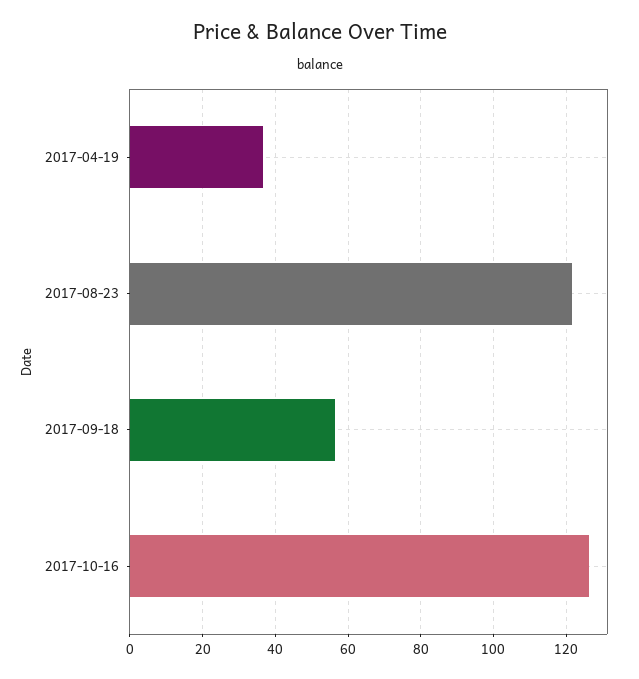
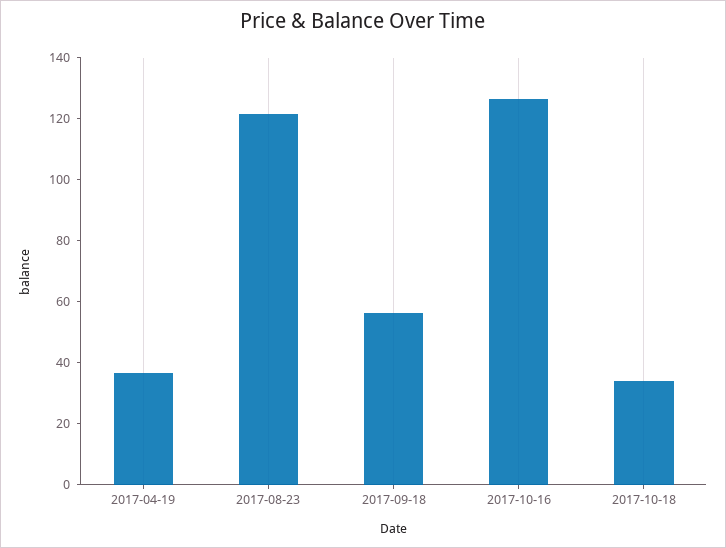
2017-10-18: none -> 35

